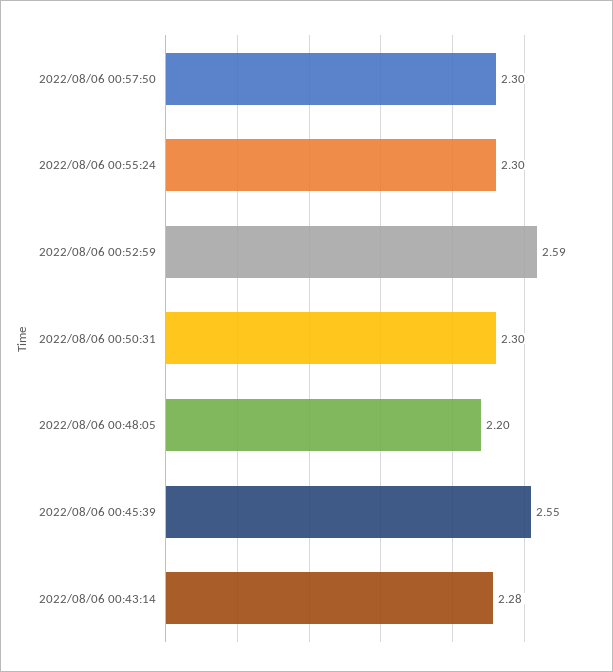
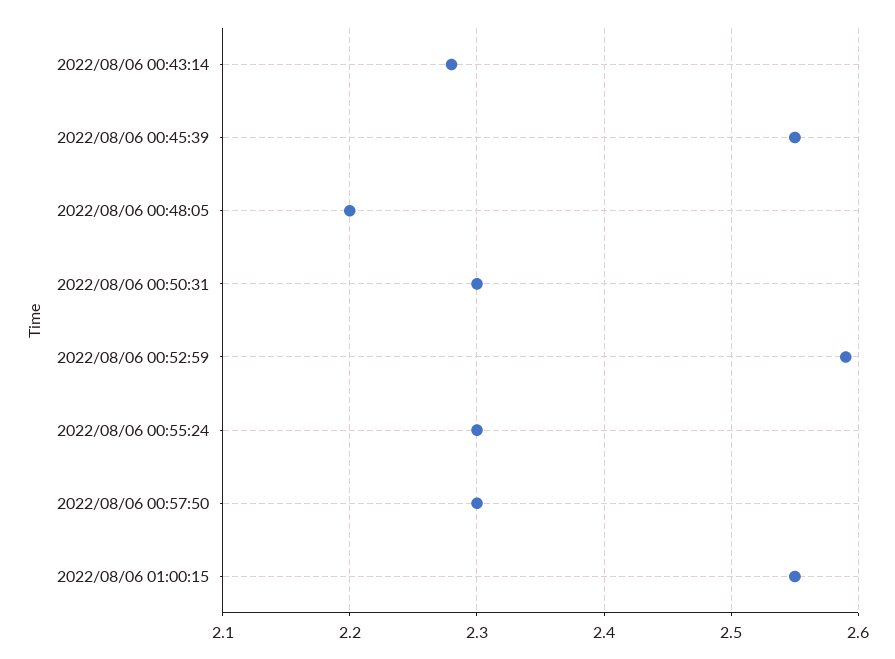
2022/08/06 01:00:15: none -> 2.55

